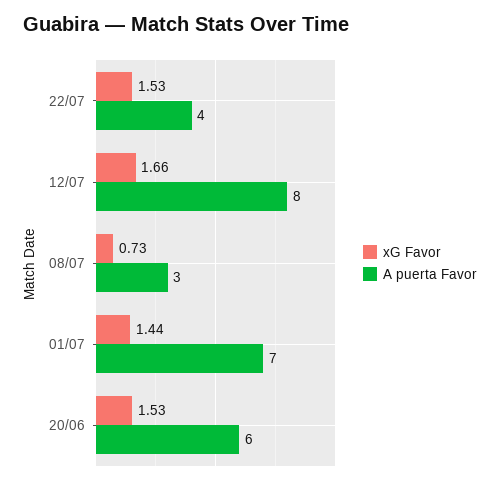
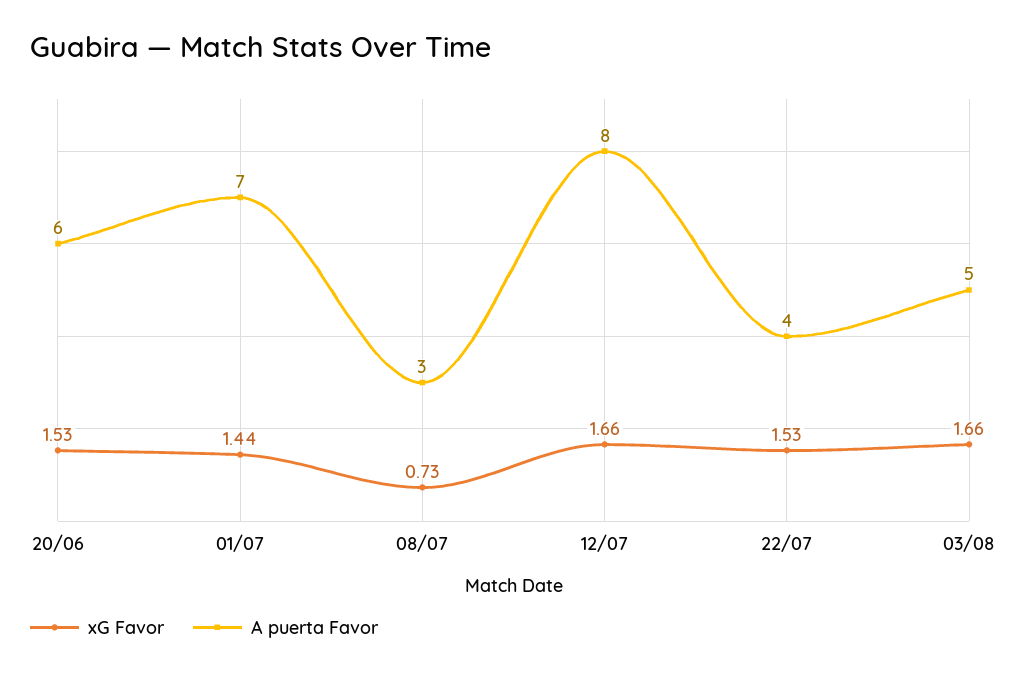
xG Favor, 03/08: none -> 1.66
A puerta Favor, 03/08: none -> 5

